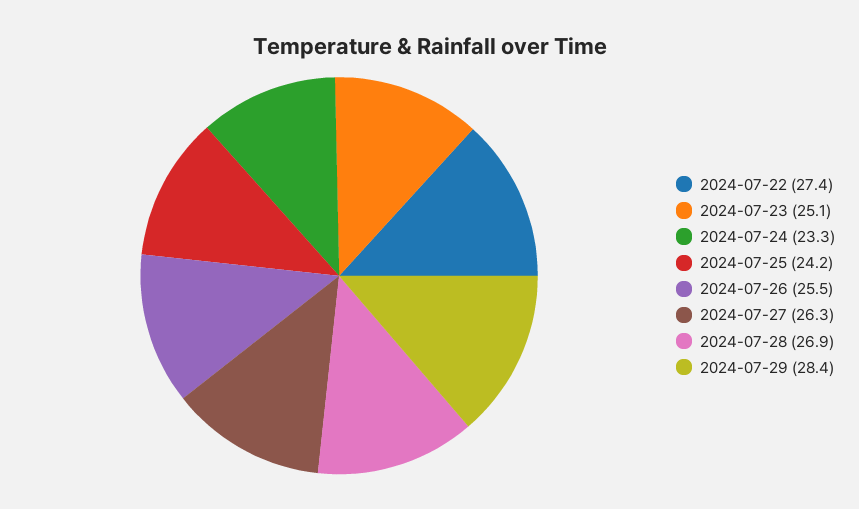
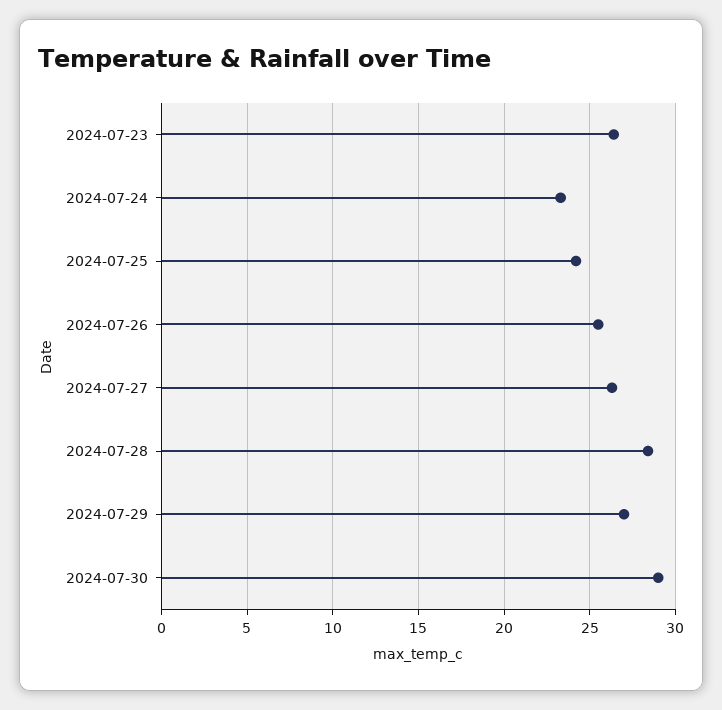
2024-07-22: 27.4 -> none
2024-07-23: 25.1 -> 26.5
2024-07-28: 26.9 -> 28.5
2024-07-29: 28.4 -> 27
2024-07-30: none -> 29

